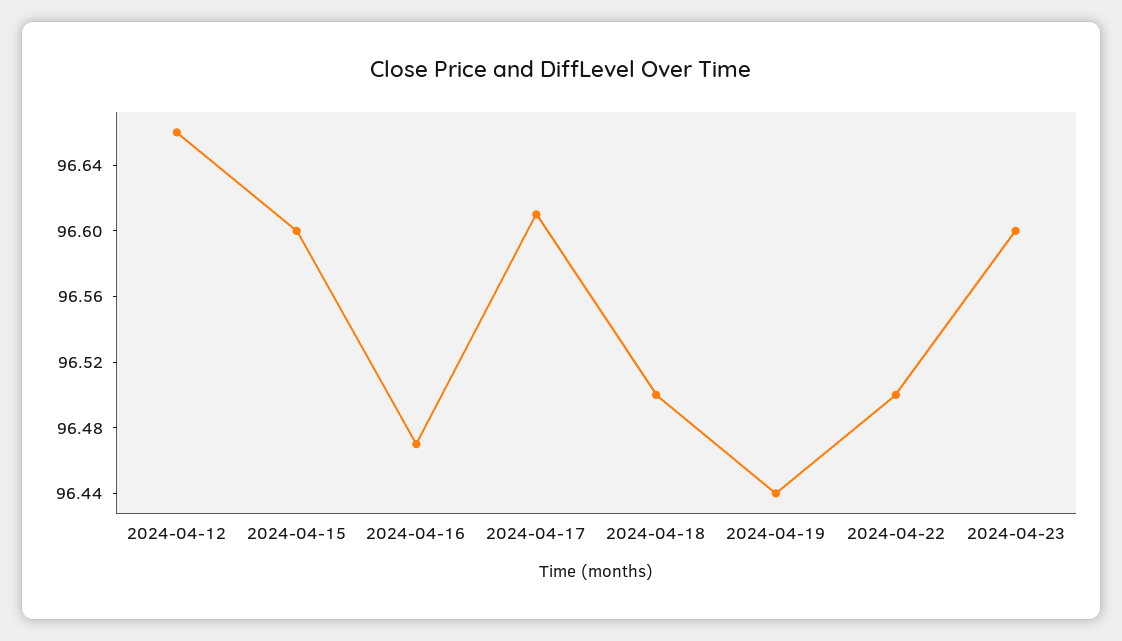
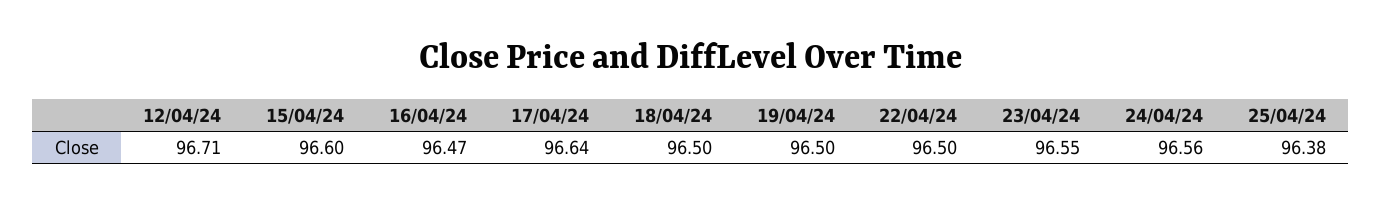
2024-04-12: 96.66 -> 96.71
2024-04-17: 96.61 -> 96.64
2024-04-19: 96.44 -> 96.5
2024-04-23: 96.6 -> 96.55
24/04/24: none -> 96.56
25/04/24: none -> 96.38

